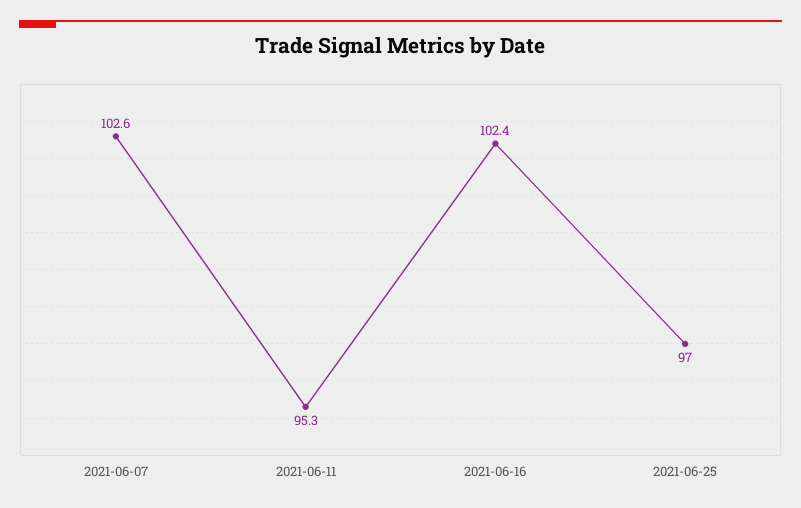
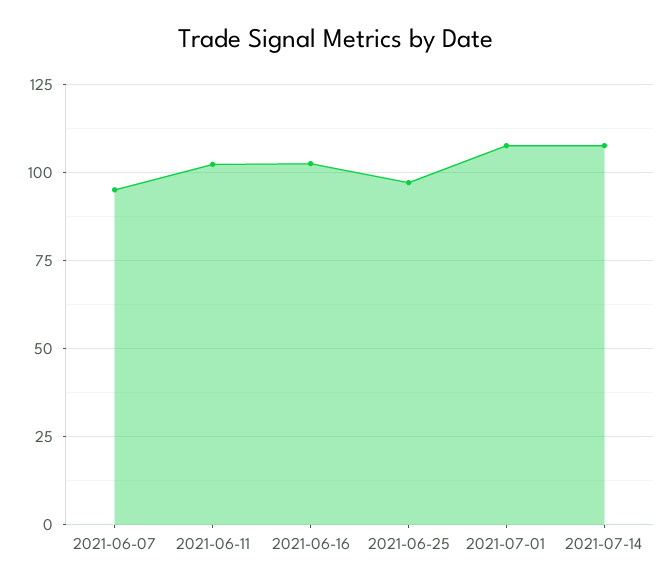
2021-06-07: 102.6 -> 95
2021-06-11: 95.3 -> 102.5
2021-07-01: none -> 107.5
2021-07-14: none -> 107.5

